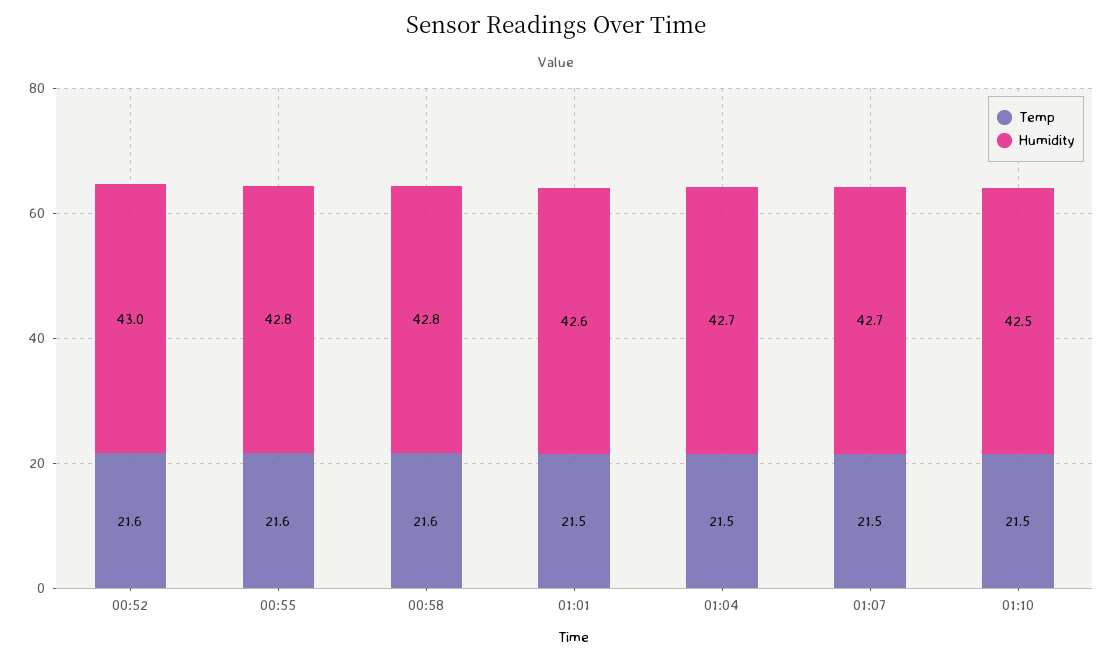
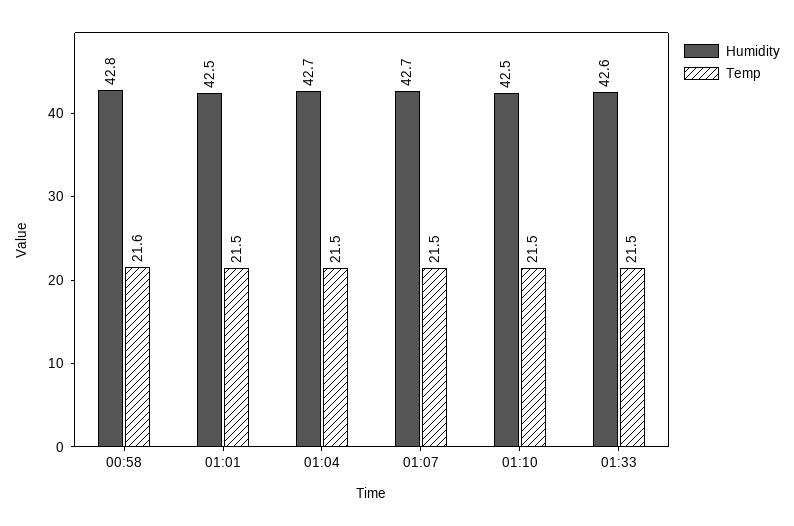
Temp, 00:52: 21.6 -> none
Humidity, 00:52: 43 -> none
Temp, 00:55: 21.6 -> none
Humidity, 00:55: 42.8 -> none
Humidity, 01:01: 42.6 -> 42.5
Humidity, 01:33: none -> 42.6
Temp, 01:33: none -> 21.5

